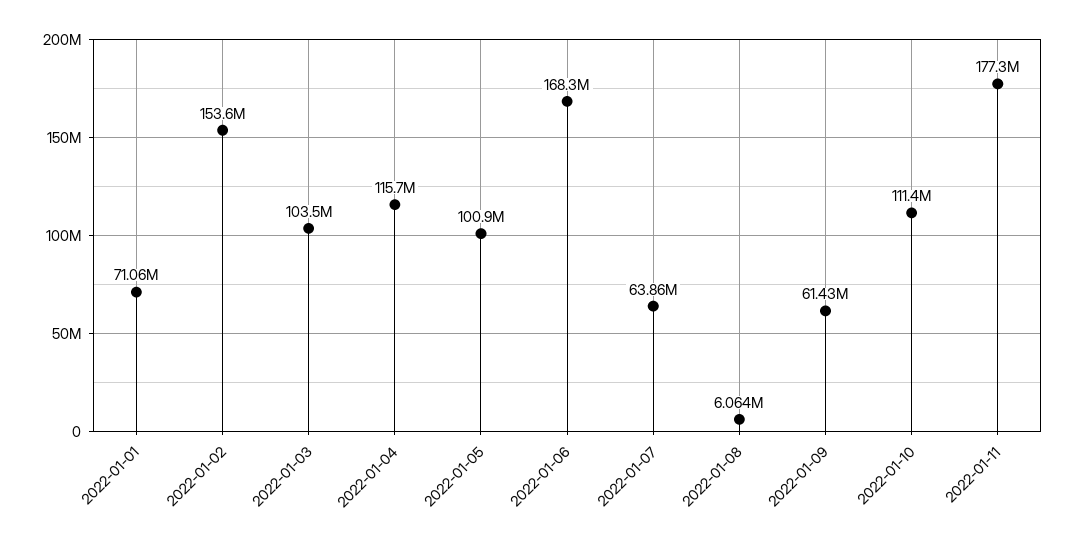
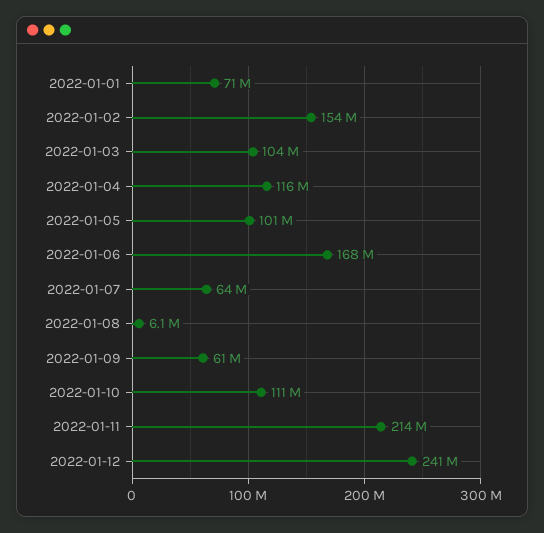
2022-01-11: 177300000 -> 214000000
2022-01-12: none -> 241000000

